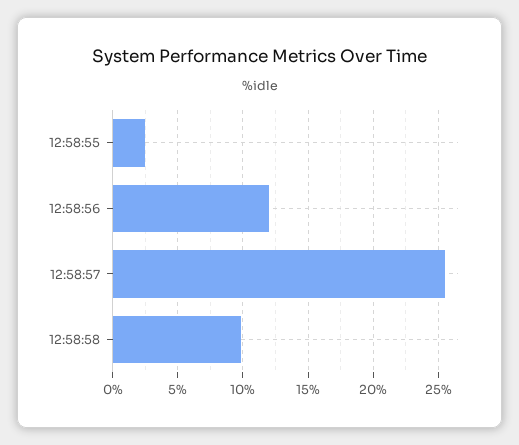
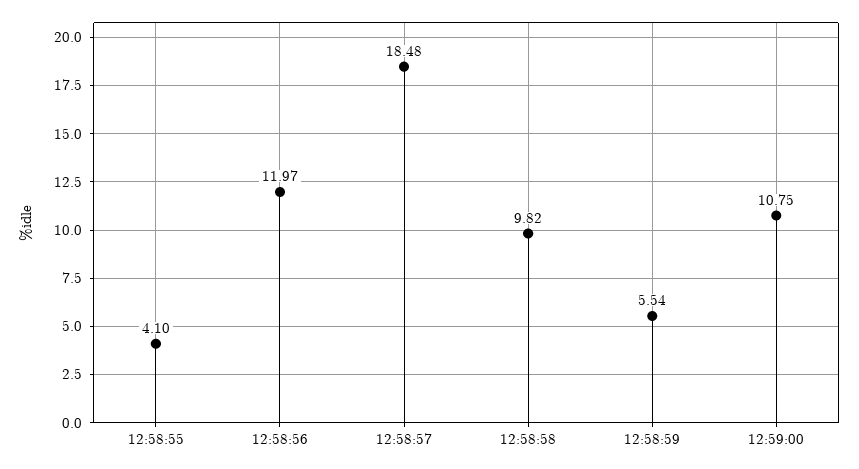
12:58:55: 2.5 -> 4.1
12:58:57: 25.5 -> 18.48
12:58:59: none -> 5.54
12:59:00: none -> 10.75

